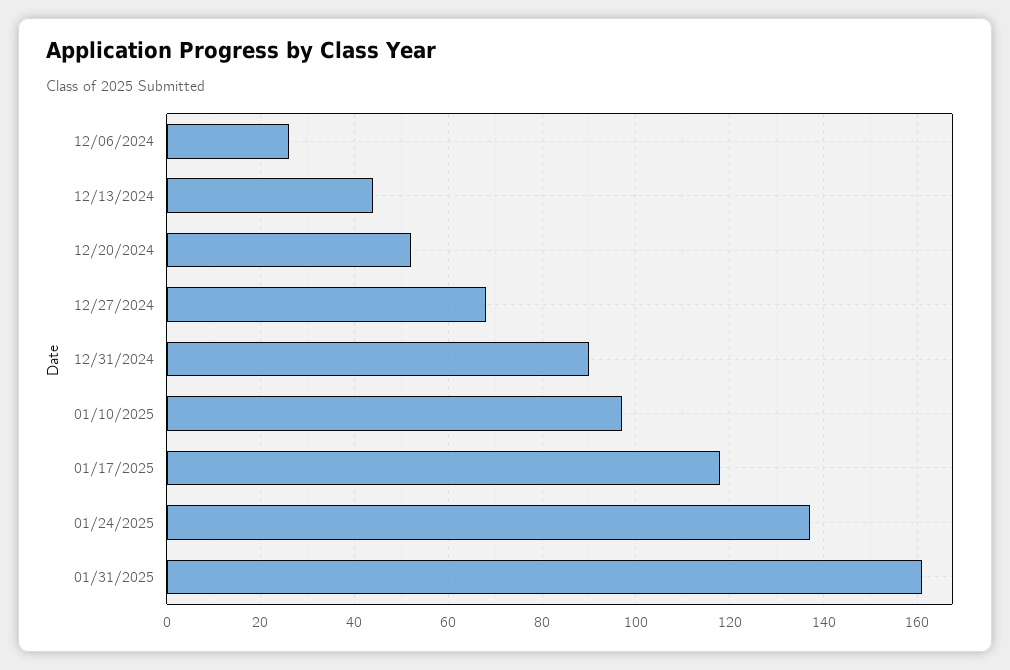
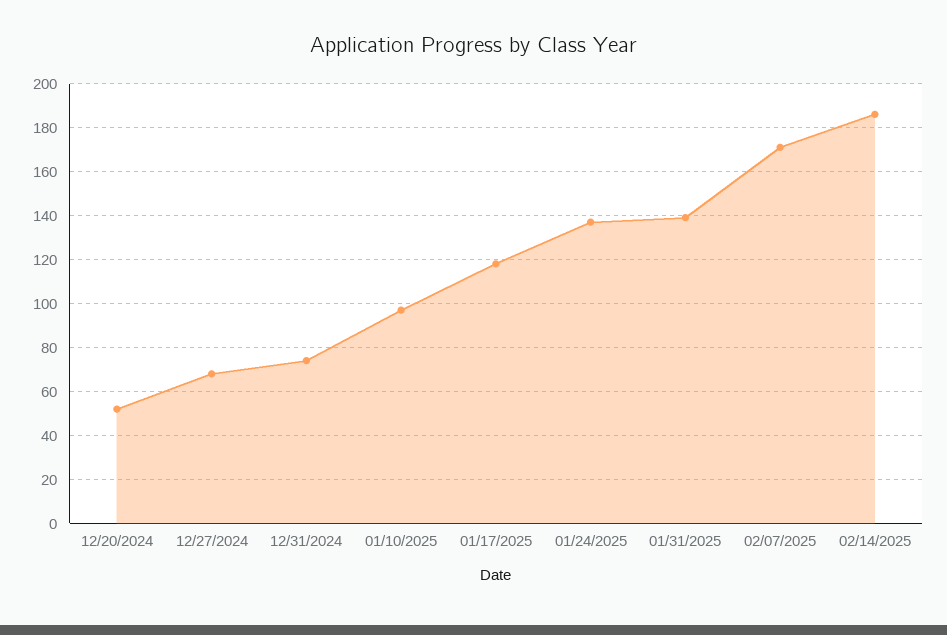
12/06/2024: 25 -> none
12/13/2024: 45 -> none
12/31/2024: 90 -> 75
01/31/2025: 160 -> 140
02/07/2025: none -> 170
02/14/2025: none -> 185

